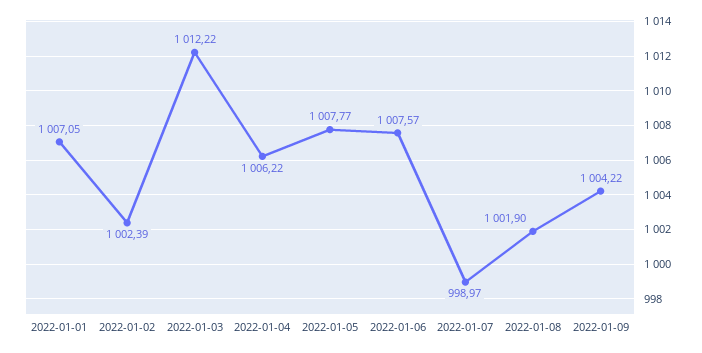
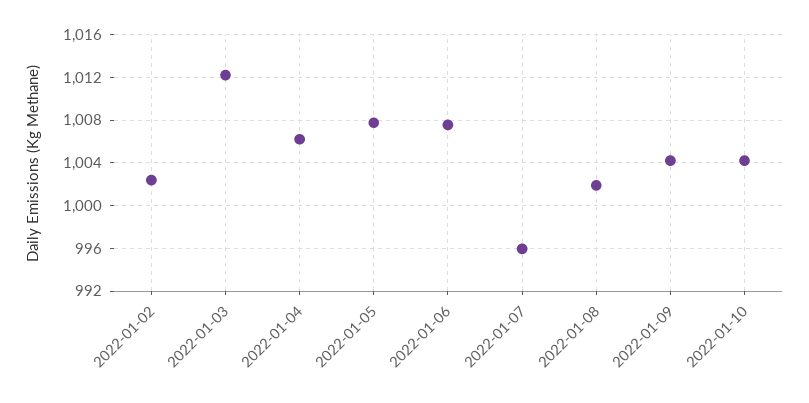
2022-01-01: 1007.05 -> none
2022-01-07: 998.97 -> 996
2022-01-10: none -> 1004

